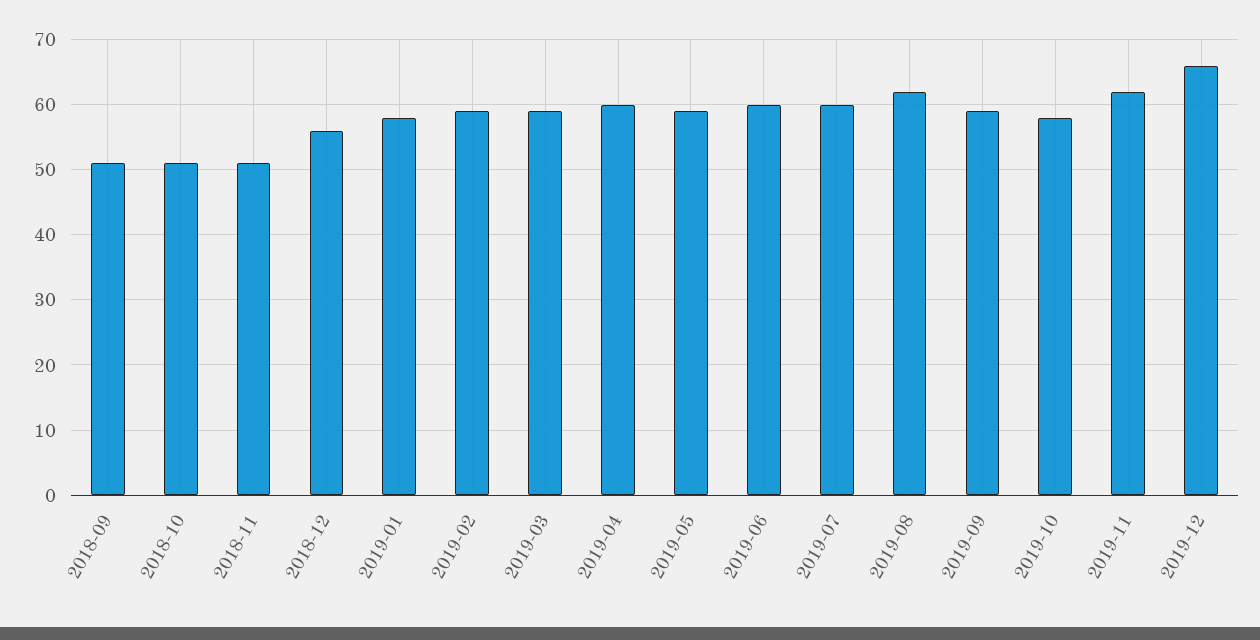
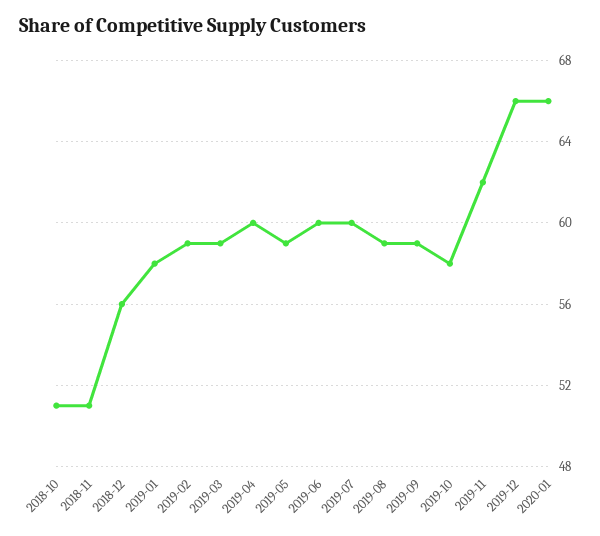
2018-09: 51 -> none
2019-08: 62 -> 59
2020-01: none -> 66

